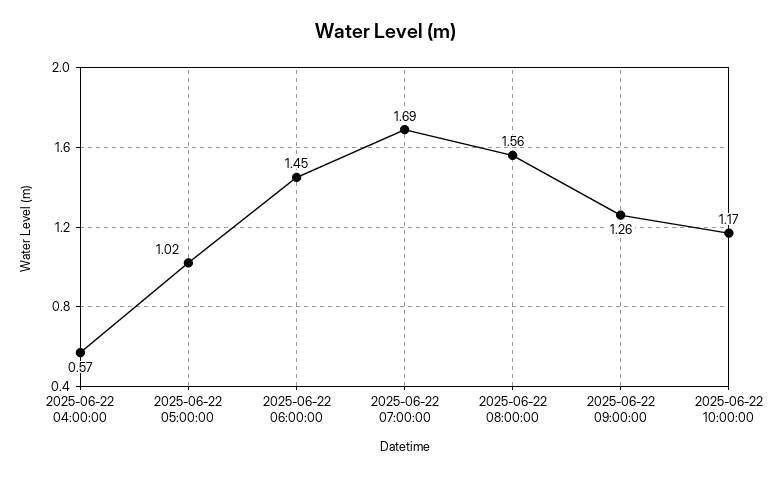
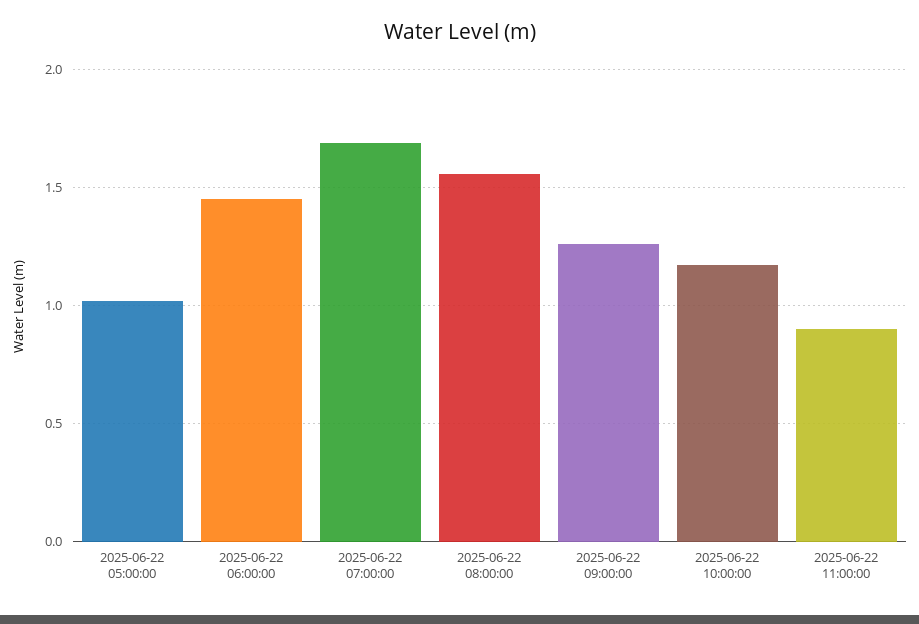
2025-06-22 04:00:00: 0.57 -> none
2025-06-22 11:00:00: none -> 0.9

